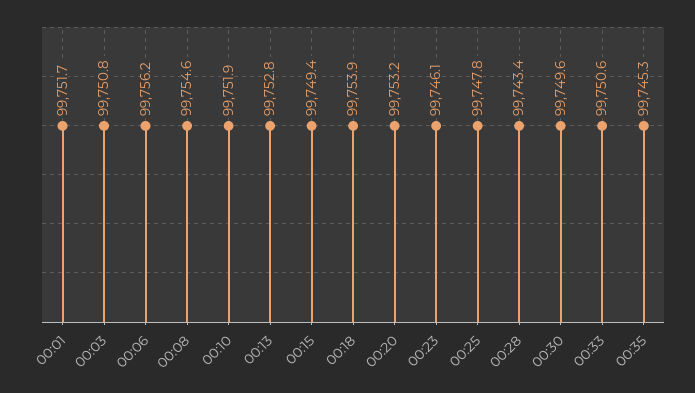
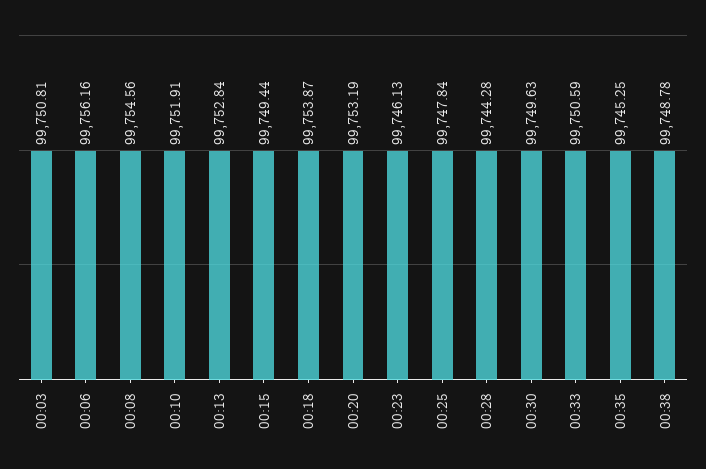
00:01: 99751.7 -> none
00:28: 99743.4 -> 99744.28
00:38: none -> 99748.78

